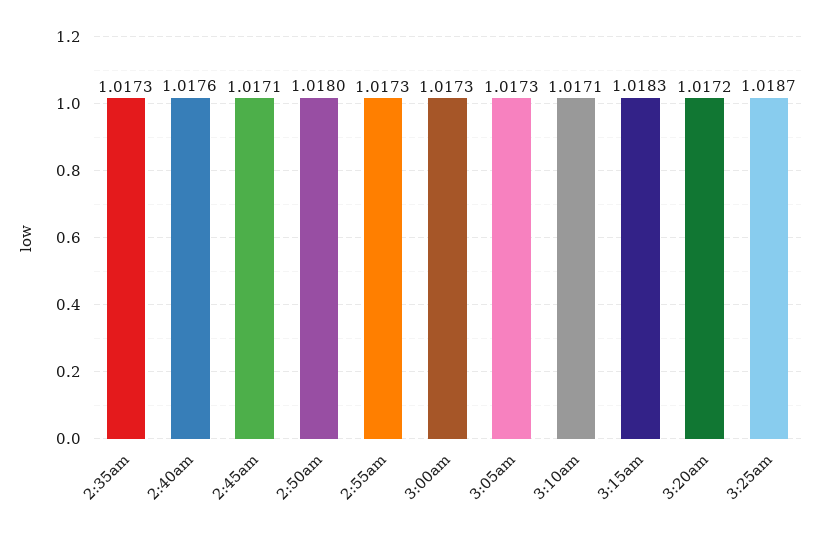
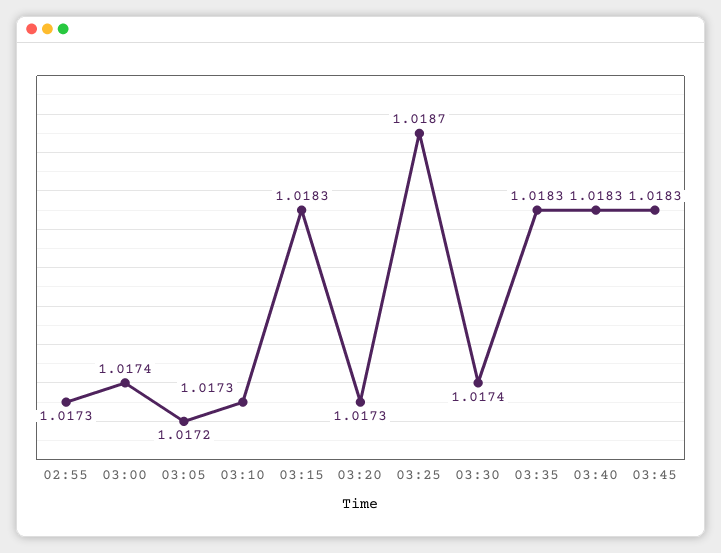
2:35am: 1.0173 -> none
2:40am: 1.0176 -> none
2:45am: 1.0171 -> none
2:50am: 1.018 -> none
3:00am: 1.0173 -> 1.0174
3:05am: 1.0173 -> 1.0172
3:10am: 1.0171 -> 1.0173
3:20am: 1.0172 -> 1.0173
03:30: none -> 1.0174
03:35: none -> 1.0183
03:40: none -> 1.0183
03:45: none -> 1.0183

